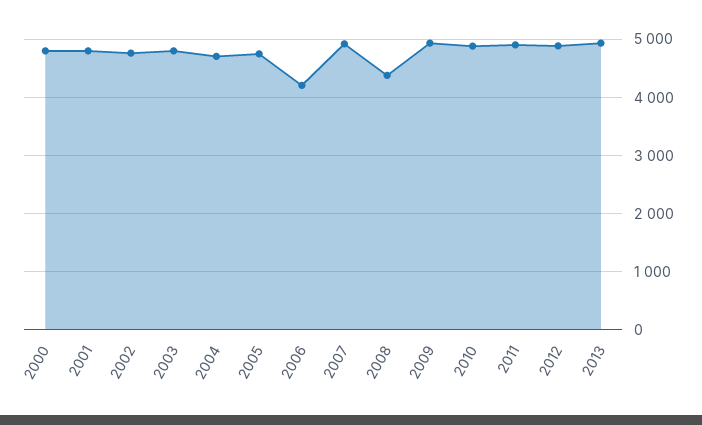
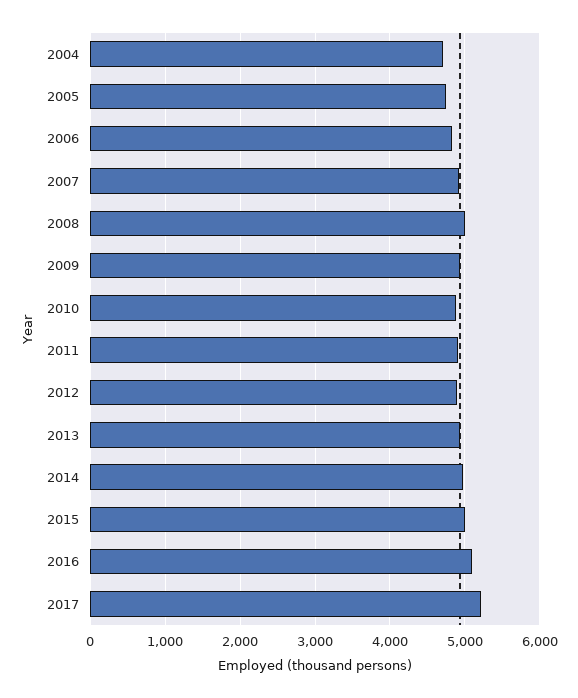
2000: 4800 -> none
2001: 4800 -> none
2002: 4800 -> none
2003: 4800 -> none
2006: 4200 -> 4800
2008: 4400 -> 5000
2014: none -> 5000
2015: none -> 5000
2016: none -> 5100
2017: none -> 5200

